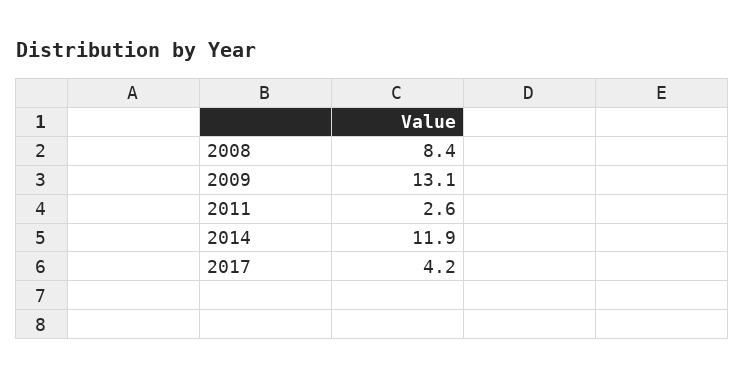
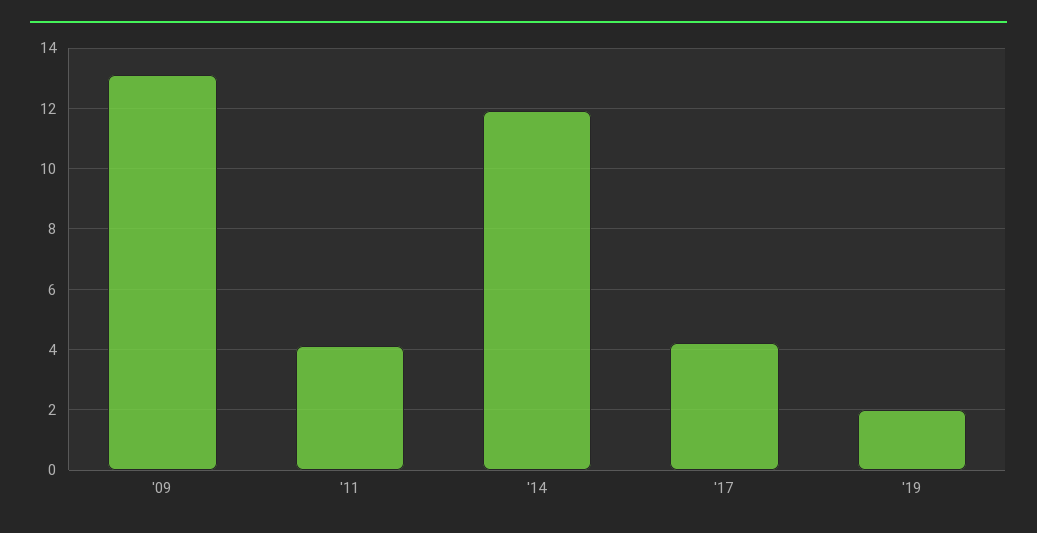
2008: 8.4 -> none
2011: 2.6 -> 4
'19: none -> 2

